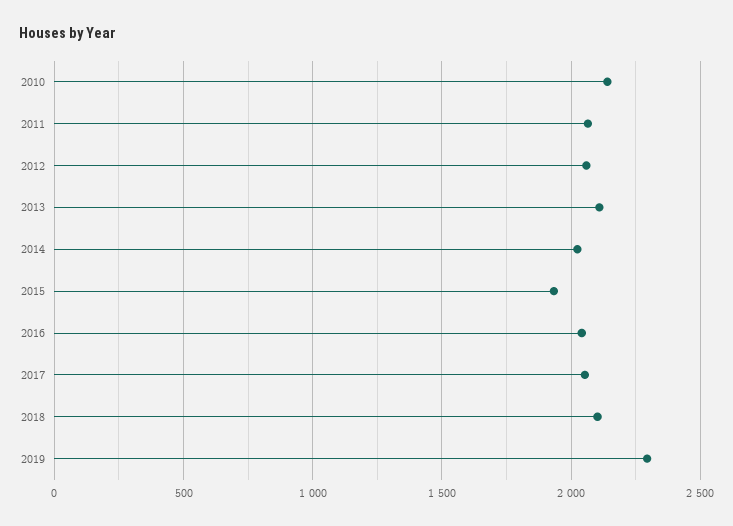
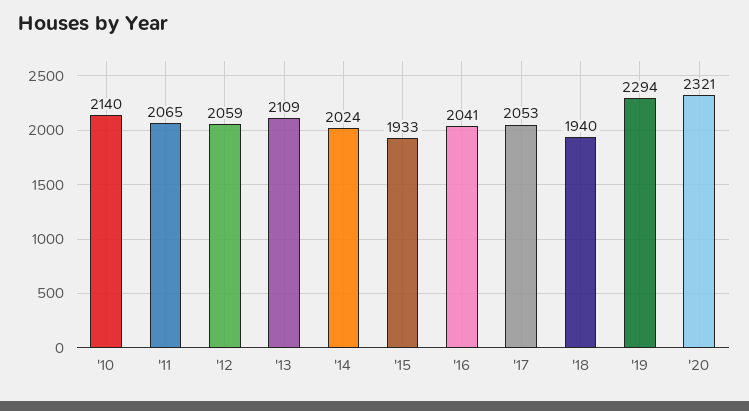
2018: 2100 -> 1940
'20: none -> 2321

